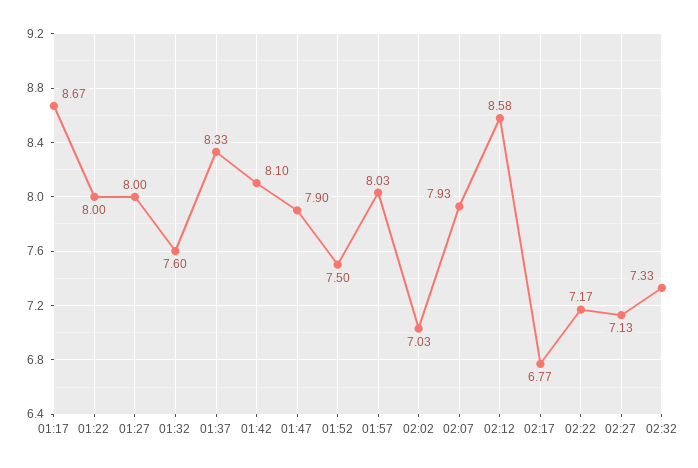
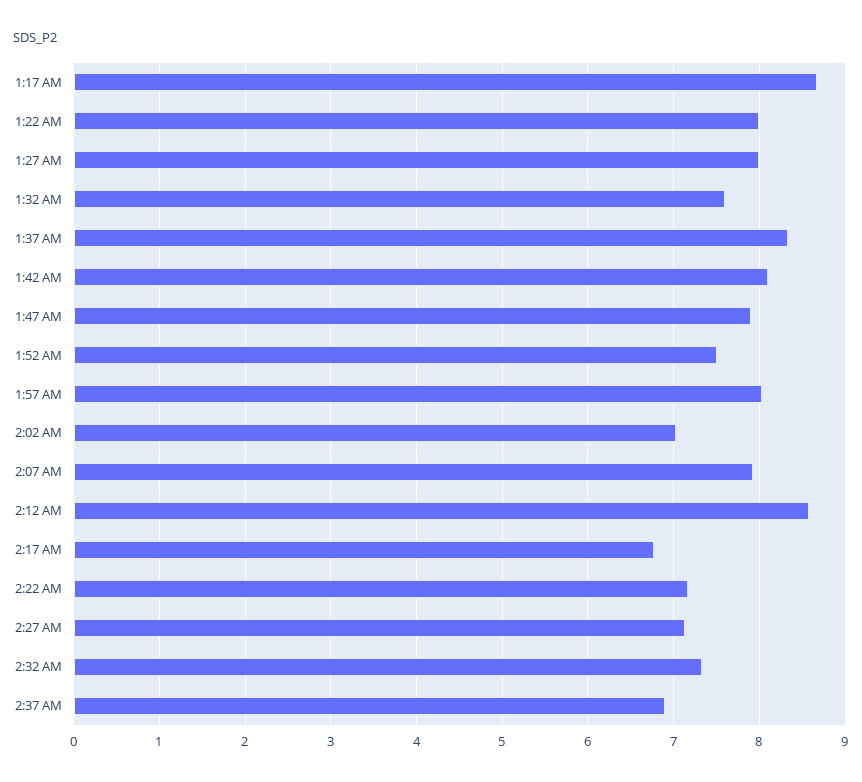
2:37 AM: none -> 6.9

